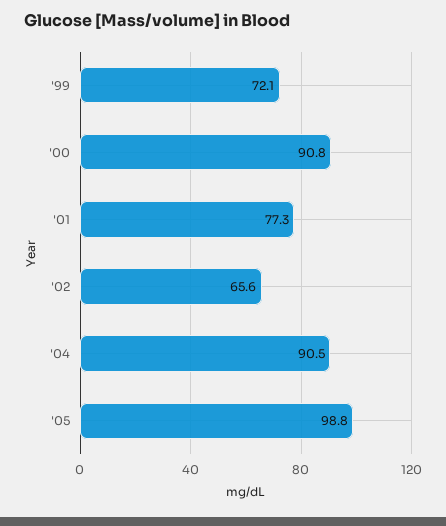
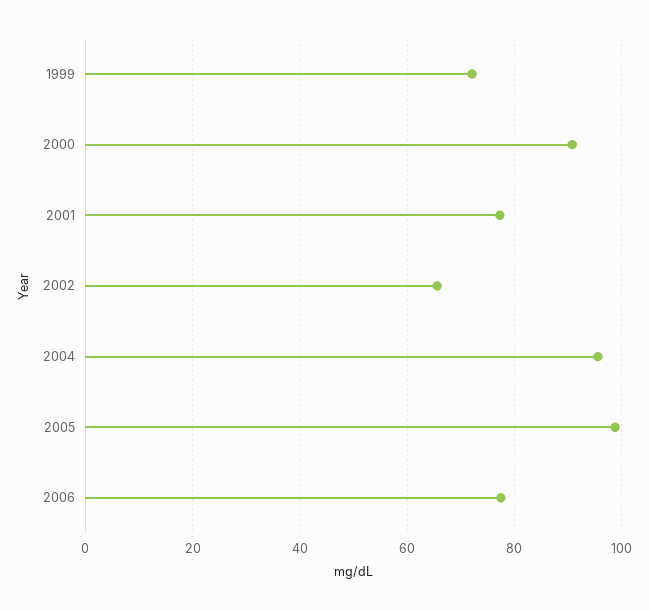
'04: 90.5 -> 96
2006: none -> 78

